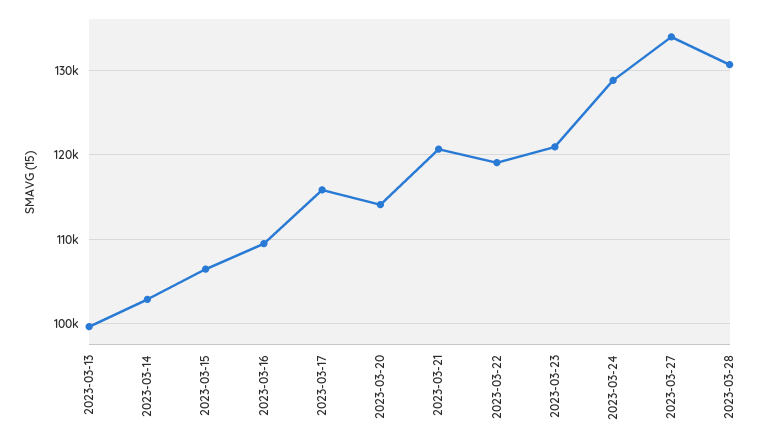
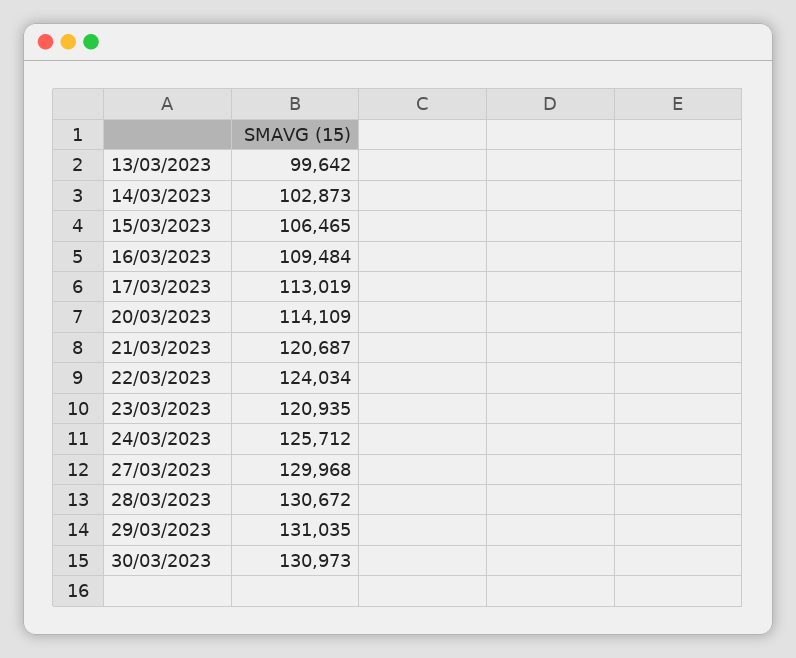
2023-03-17: 116000 -> 113019
2023-03-22: 119000 -> 124034
2023-03-24: 129000 -> 125712
2023-03-27: 134000 -> 129968
29/03/2023: none -> 131035
30/03/2023: none -> 130973

